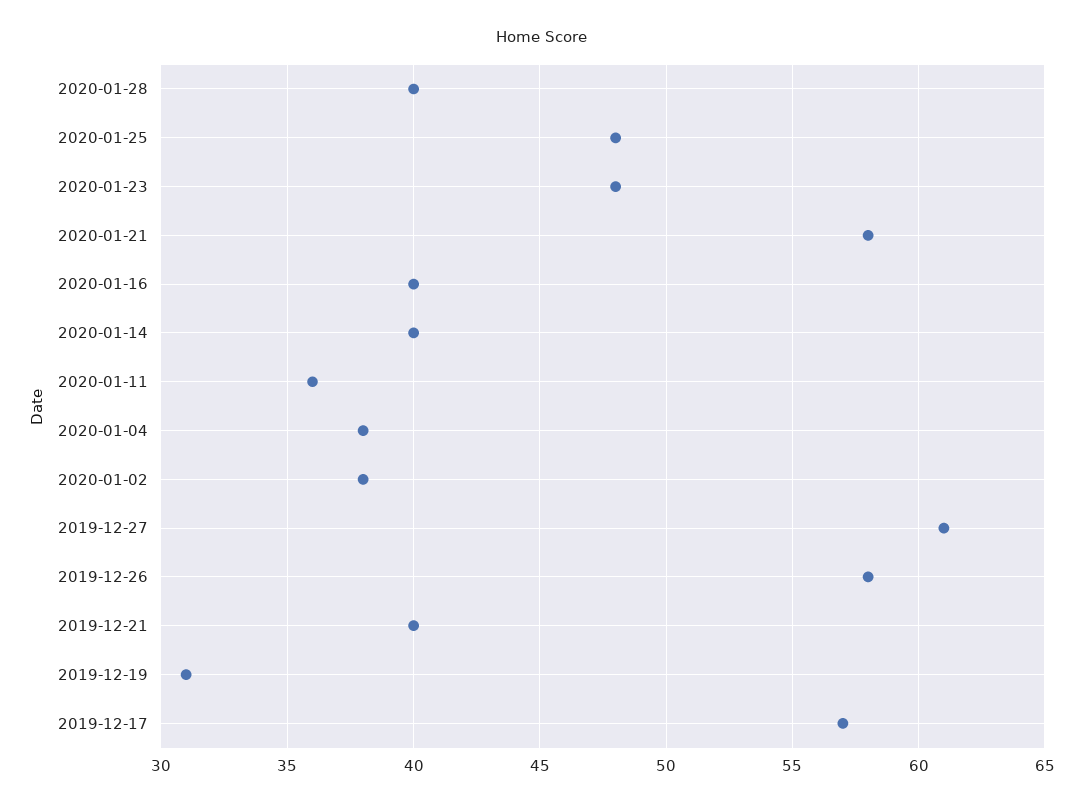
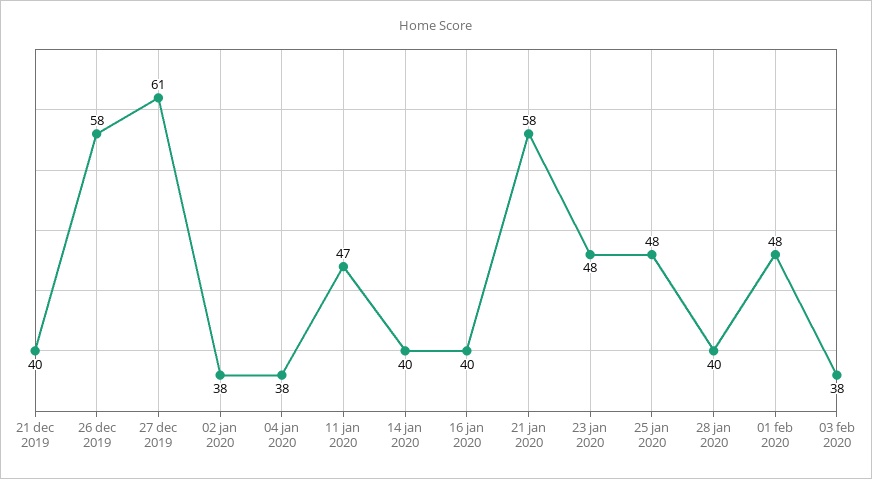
2020-01-11: 36 -> 47
2019-12-19: 31 -> none
2019-12-17: 57 -> none
01 feb 2020: none -> 48
03 feb 2020: none -> 38

